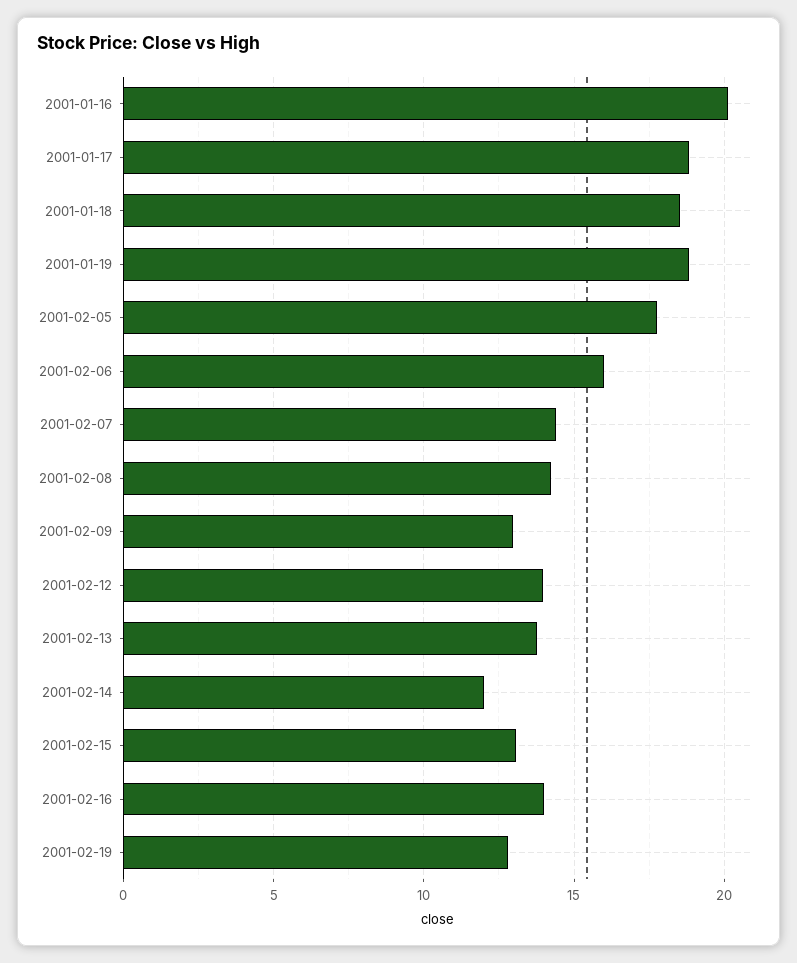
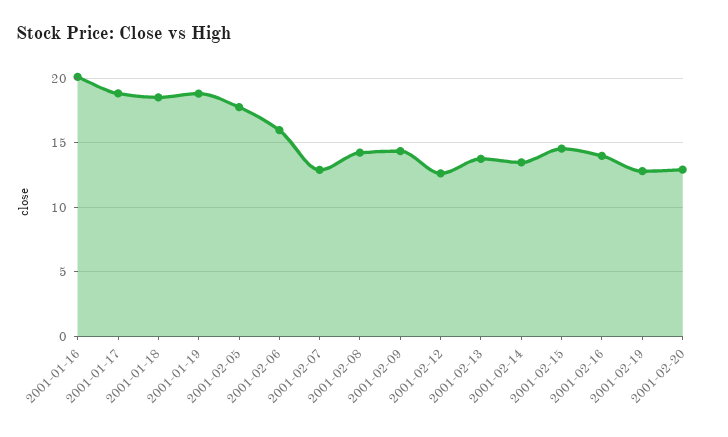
2001-02-07: 14.5 -> 13
2001-02-09: 13 -> 14.5
2001-02-12: 14 -> 12.5
2001-02-14: 12 -> 13.5
2001-02-15: 13 -> 14.5
2001-02-20: none -> 13

